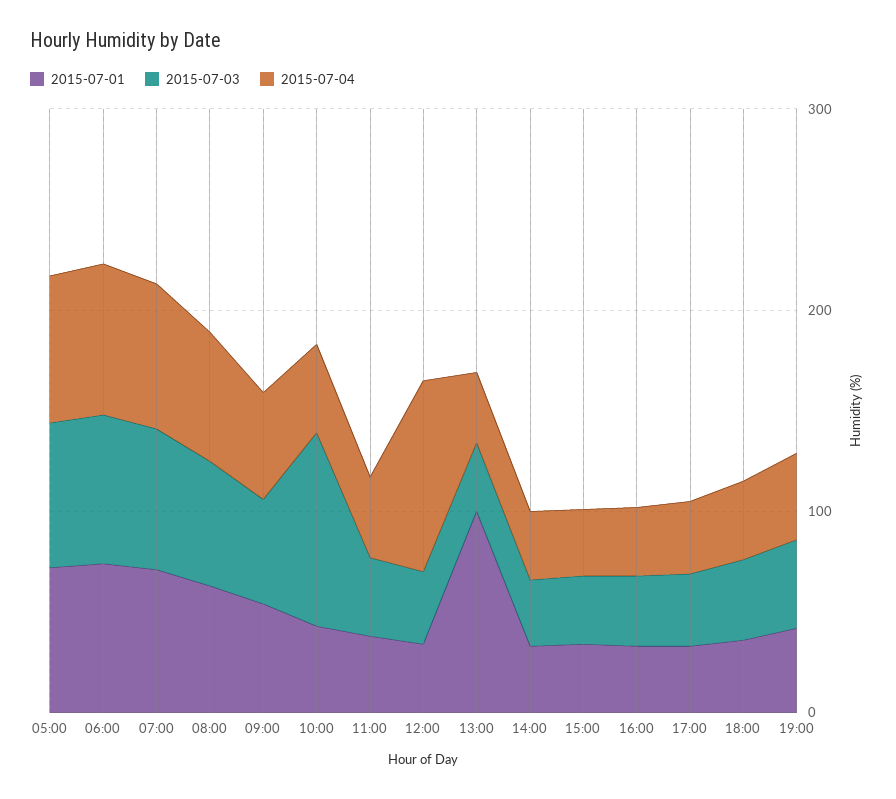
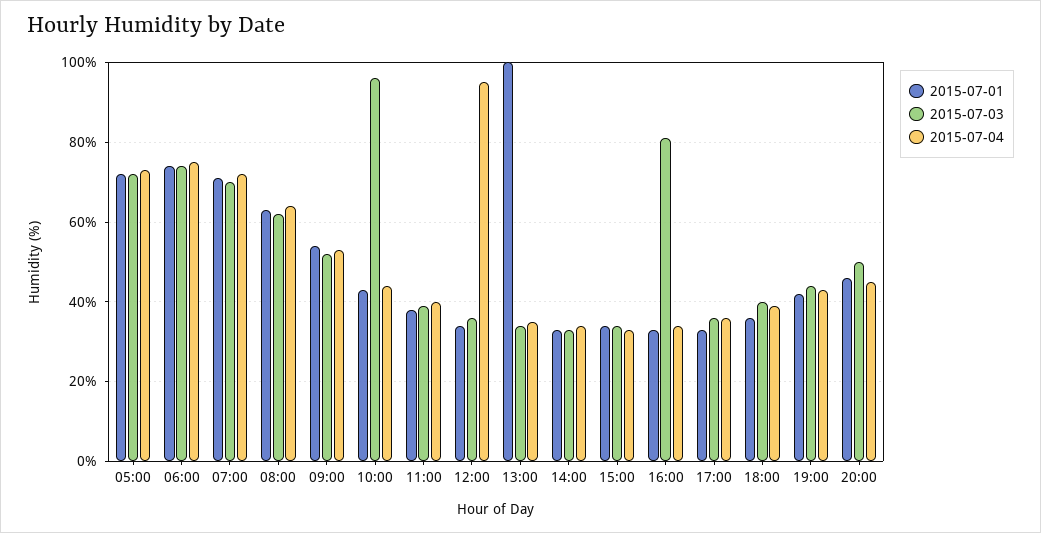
2015-07-03, 16:00: 40 -> 80
2015-07-01, 20:00: none -> 45
2015-07-03, 20:00: none -> 50
2015-07-04, 20:00: none -> 45

